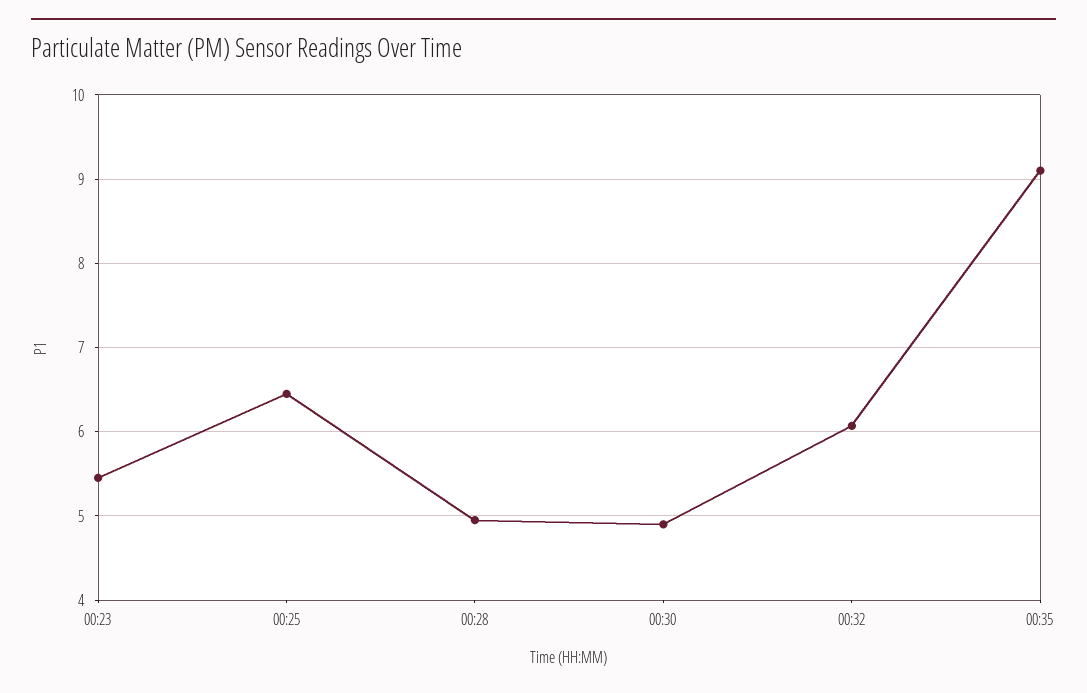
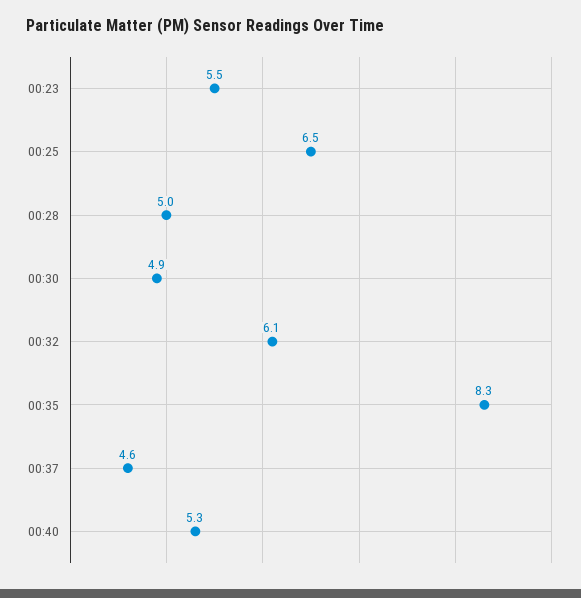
00:35: 9.1 -> 8.3
00:37: none -> 4.6
00:40: none -> 5.3

